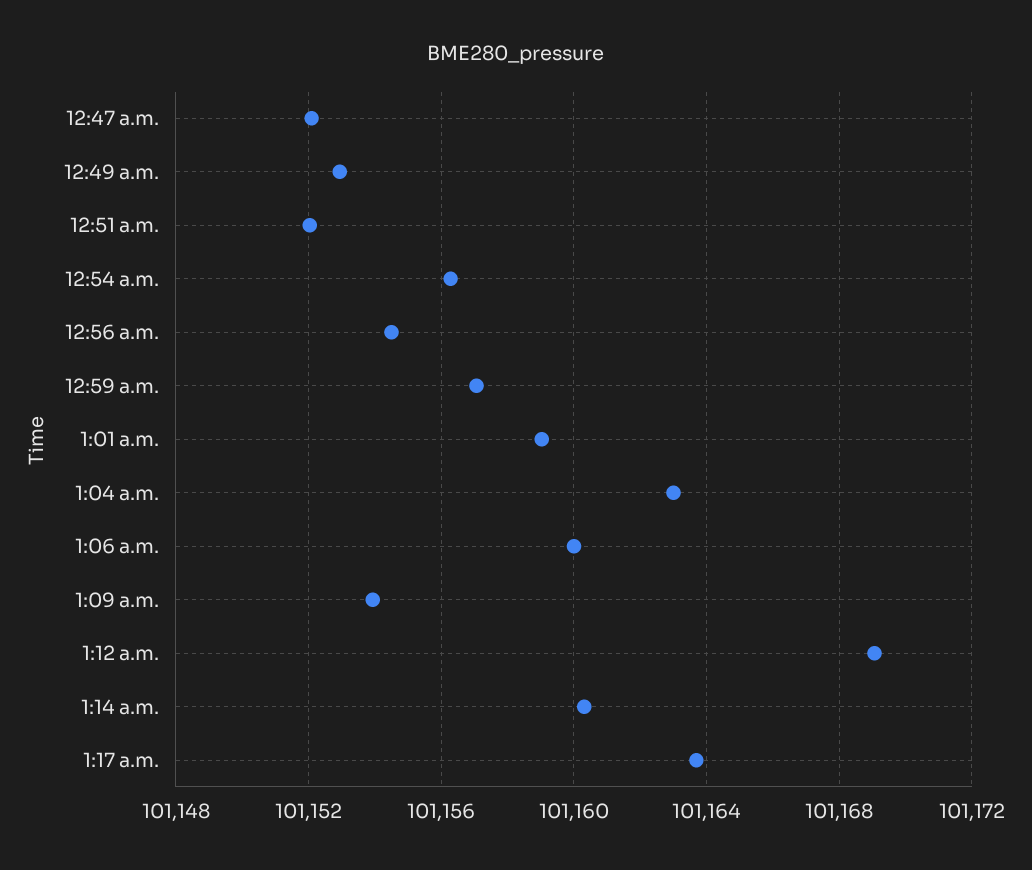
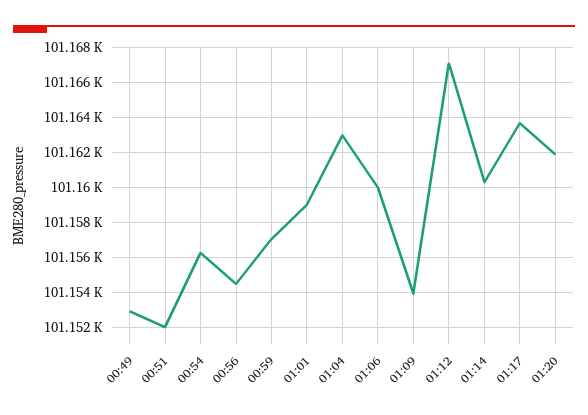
12:47 a.m.: 101152 -> none
1:12 a.m.: 101169 -> 101167
01:20: none -> 101162

